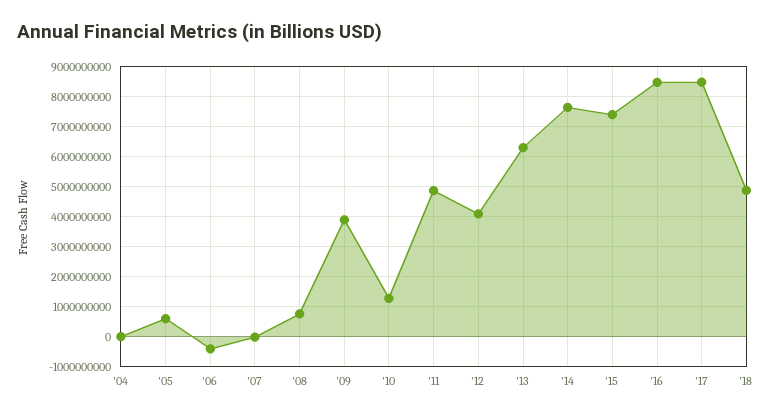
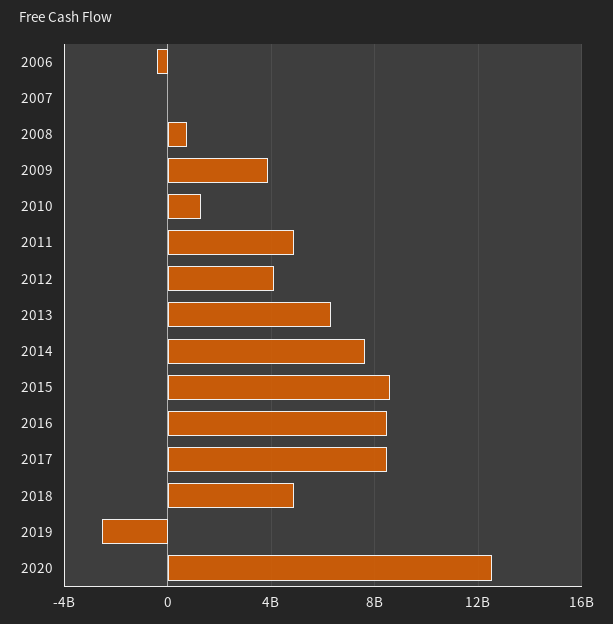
'04: 0 -> none
'05: 600000000 -> none
'15: 7400000000 -> 8500000000
2019: none -> -2500000000
2020: none -> 12500000000

